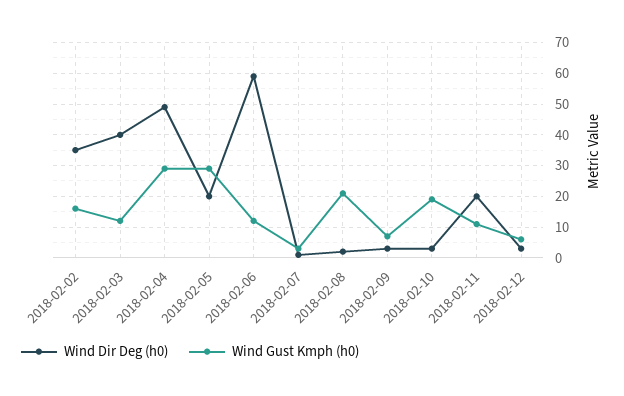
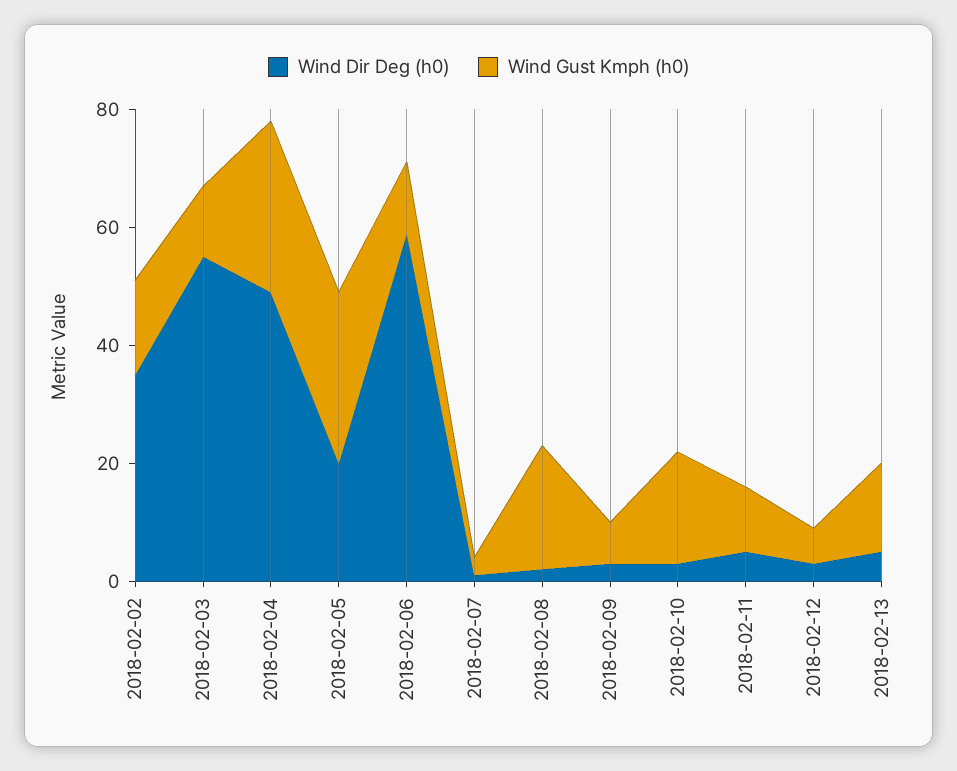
Wind Dir Deg (h0), 2018-02-03: 40 -> 55
Wind Dir Deg (h0), 2018-02-11: 20 -> 5
Wind Dir Deg (h0), 2018-02-13: none -> 5
Wind Gust Kmph (h0), 2018-02-13: none -> 15

